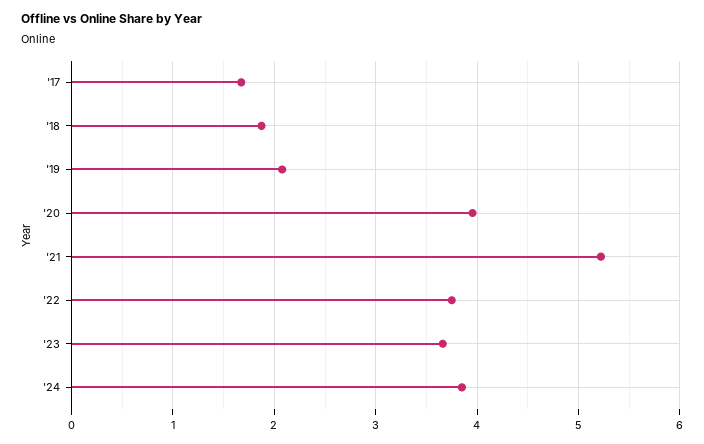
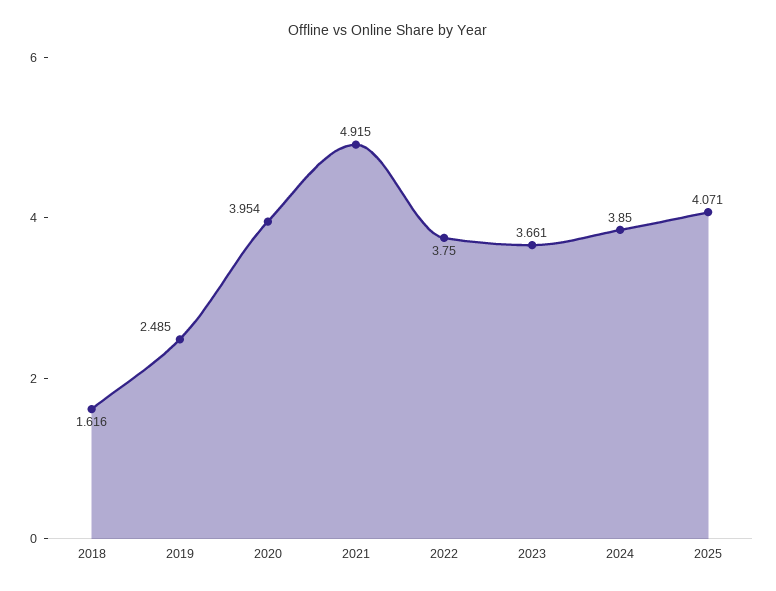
'17: 1.7 -> none
'18: 1.9 -> 1.616
'19: 2.1 -> 2.485
'21: 5.2 -> 4.915
2025: none -> 4.071

